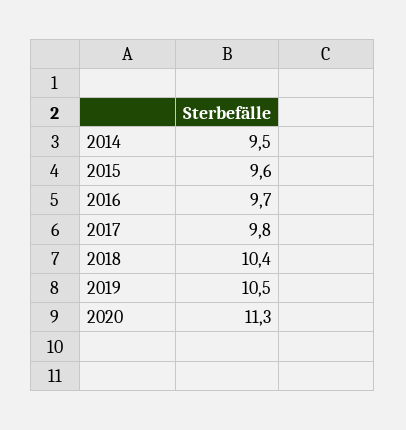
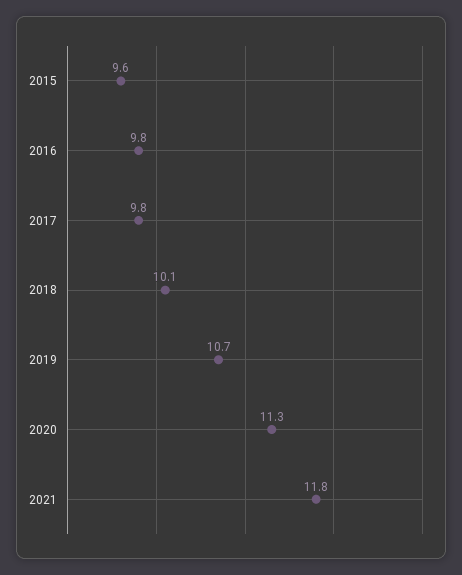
2014: 9.5 -> none
2016: 9.7 -> 9.8
2018: 10.4 -> 10.1
2019: 10.5 -> 10.7
2021: none -> 11.8

